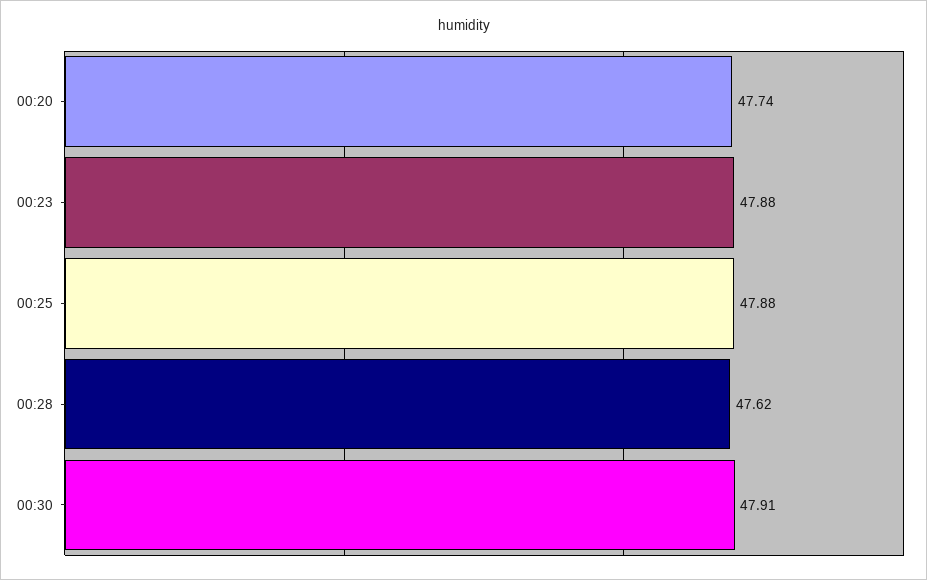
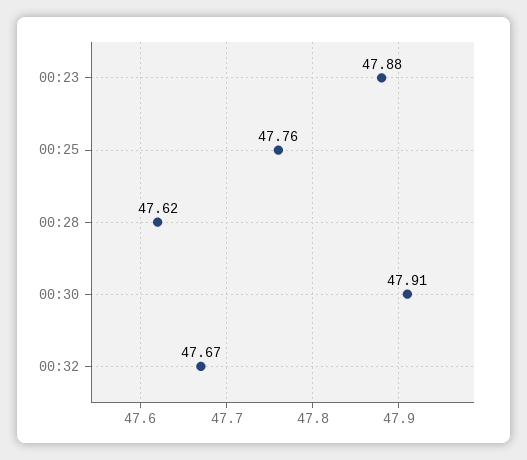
00:20: 47.74 -> none
00:25: 47.88 -> 47.76
00:32: none -> 47.67

